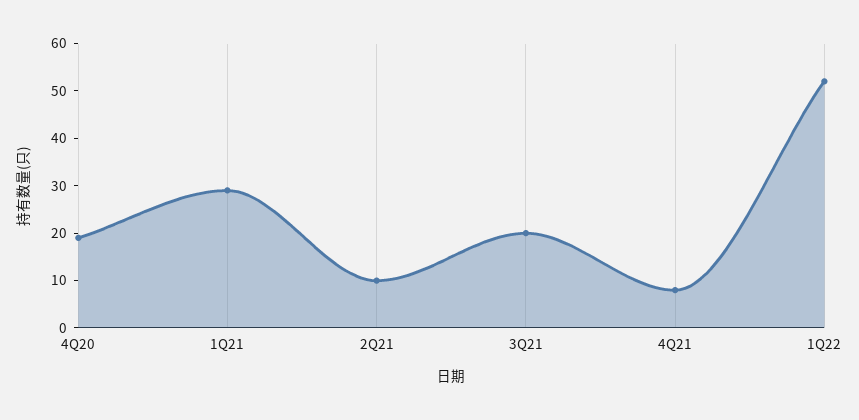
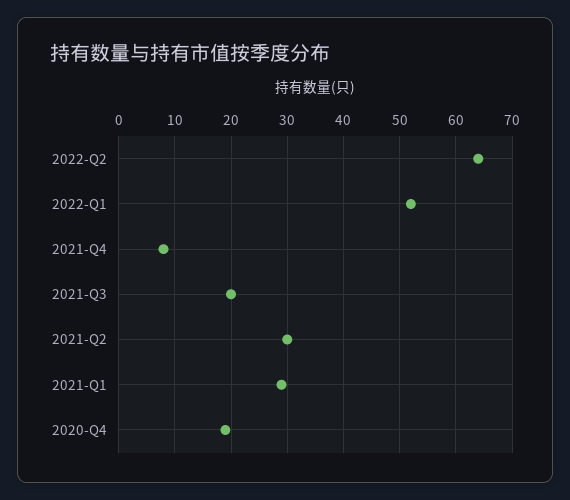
2Q21: 10 -> 30
2022-Q2: none -> 65

